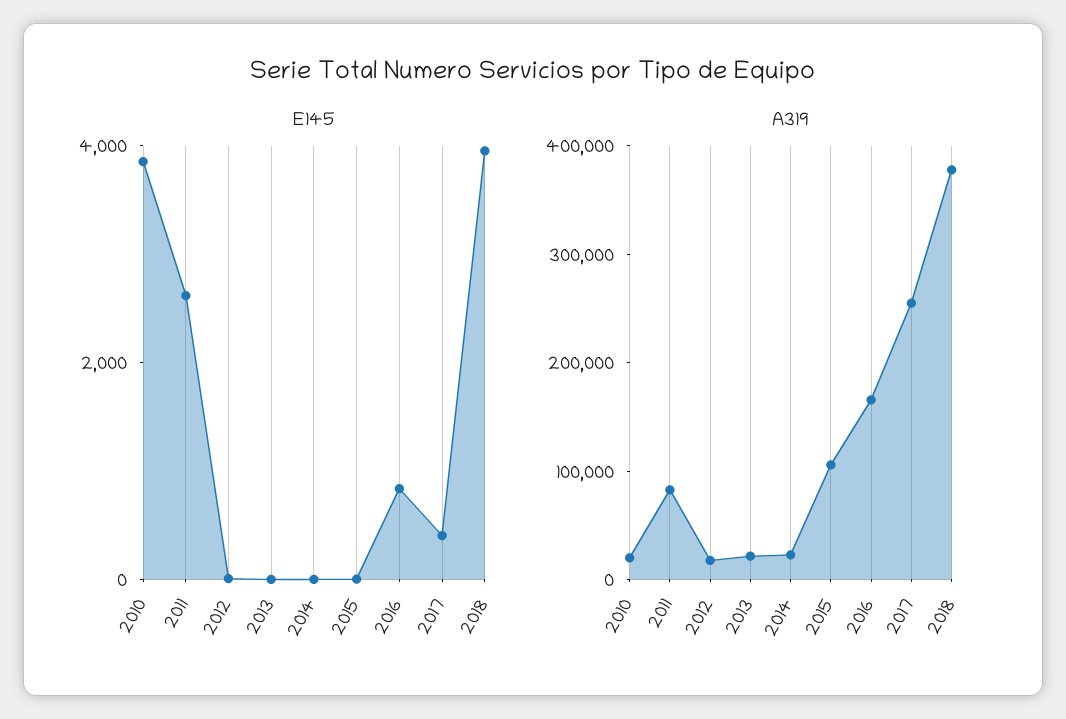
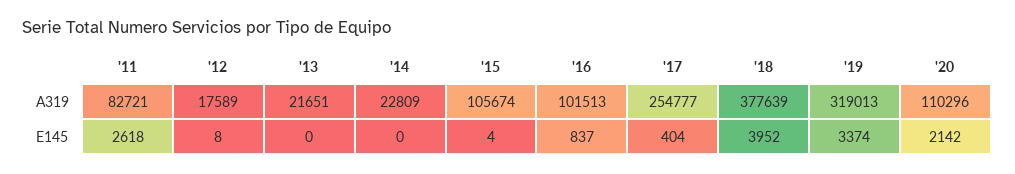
E145, 2010: 4000 -> none
A319, 2010: 20000 -> none
A319, 2016: 160000 -> 101513
A319, '19: none -> 319013
A319, '20: none -> 110296
E145, '19: none -> 3374
E145, '20: none -> 2142

